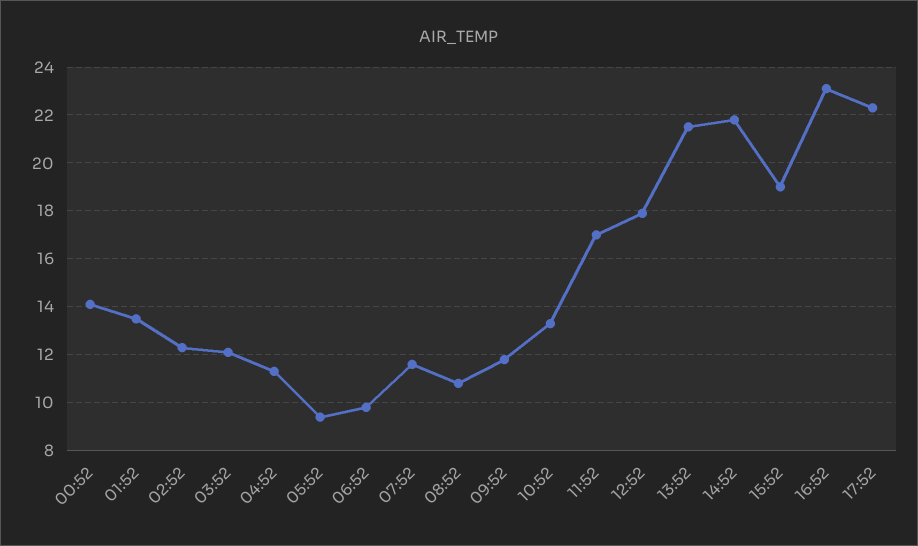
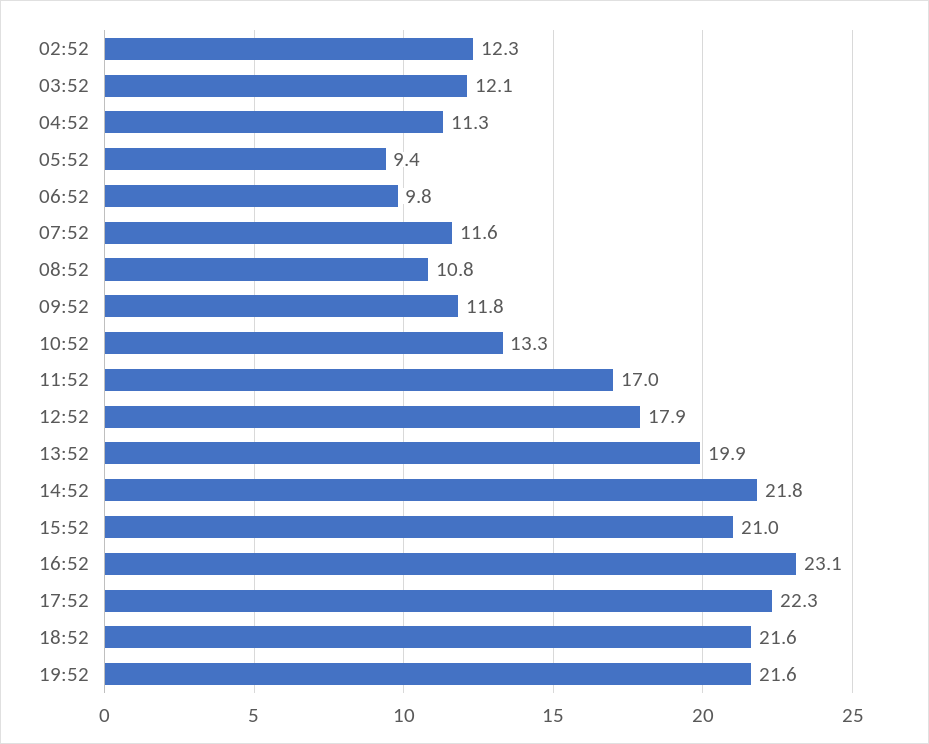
00:52: 14 -> none
01:52: 13.5 -> none
13:52: 21.5 -> 19.9
15:52: 19 -> 21
18:52: none -> 21.6
19:52: none -> 21.6

